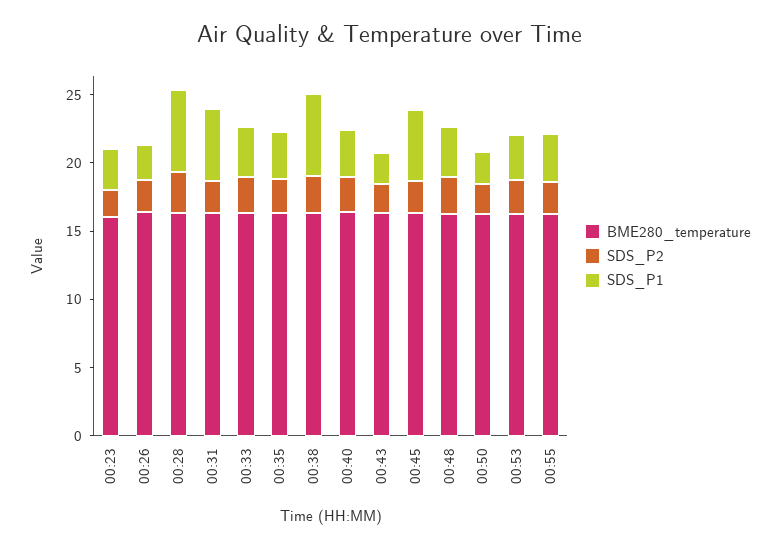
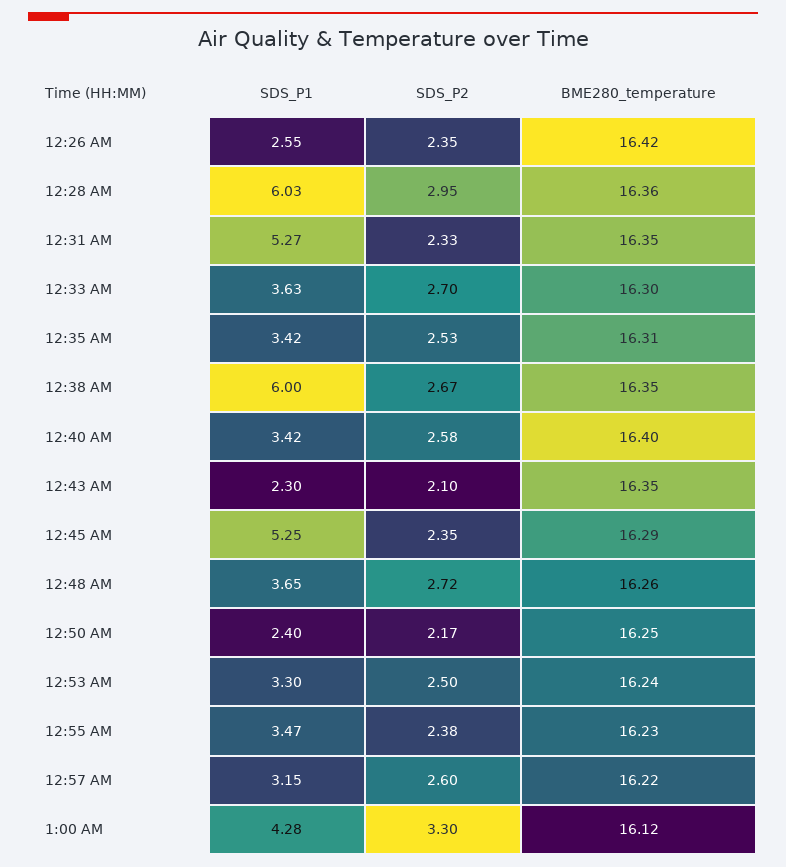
BME280_temperature, 00:23: 16 -> none
SDS_P2, 00:23: 2 -> none
SDS_P1, 00:23: 3 -> none
SDS_P1, 12:57 AM: none -> 3.15
SDS_P2, 12:57 AM: none -> 2.6
BME280_temperature, 12:57 AM: none -> 16.22
SDS_P1, 1:00 AM: none -> 4.28
SDS_P2, 1:00 AM: none -> 3.3
BME280_temperature, 1:00 AM: none -> 16.12

